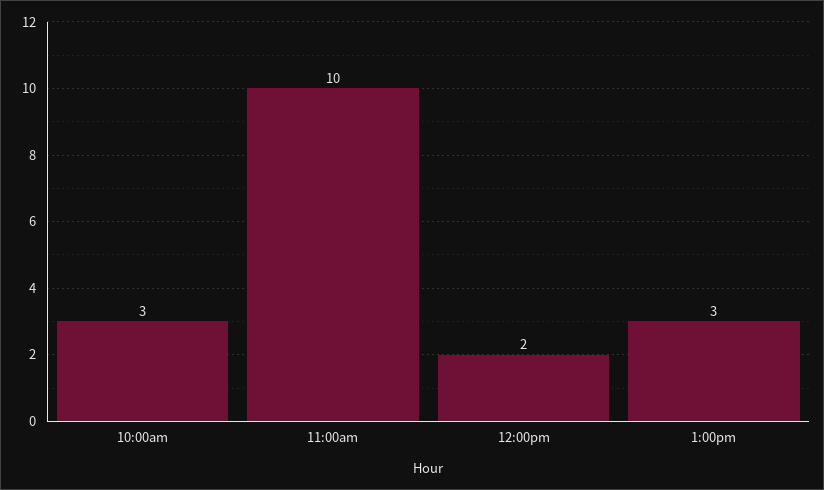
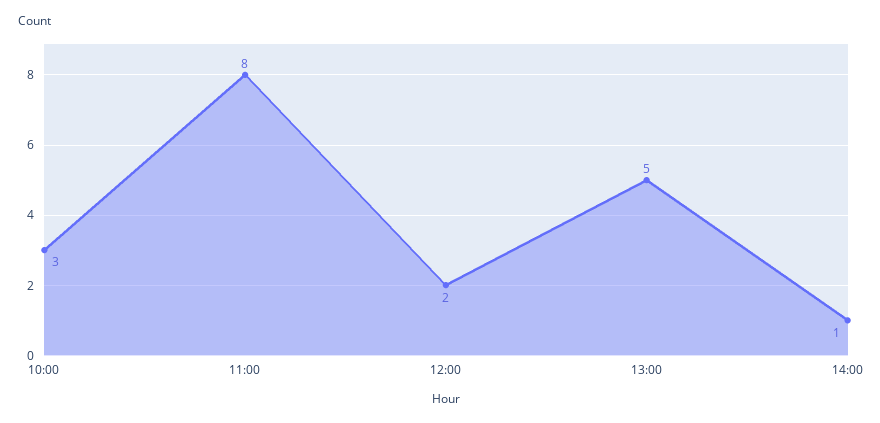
11:00am: 10 -> 8
1:00pm: 3 -> 5
14:00: none -> 1

